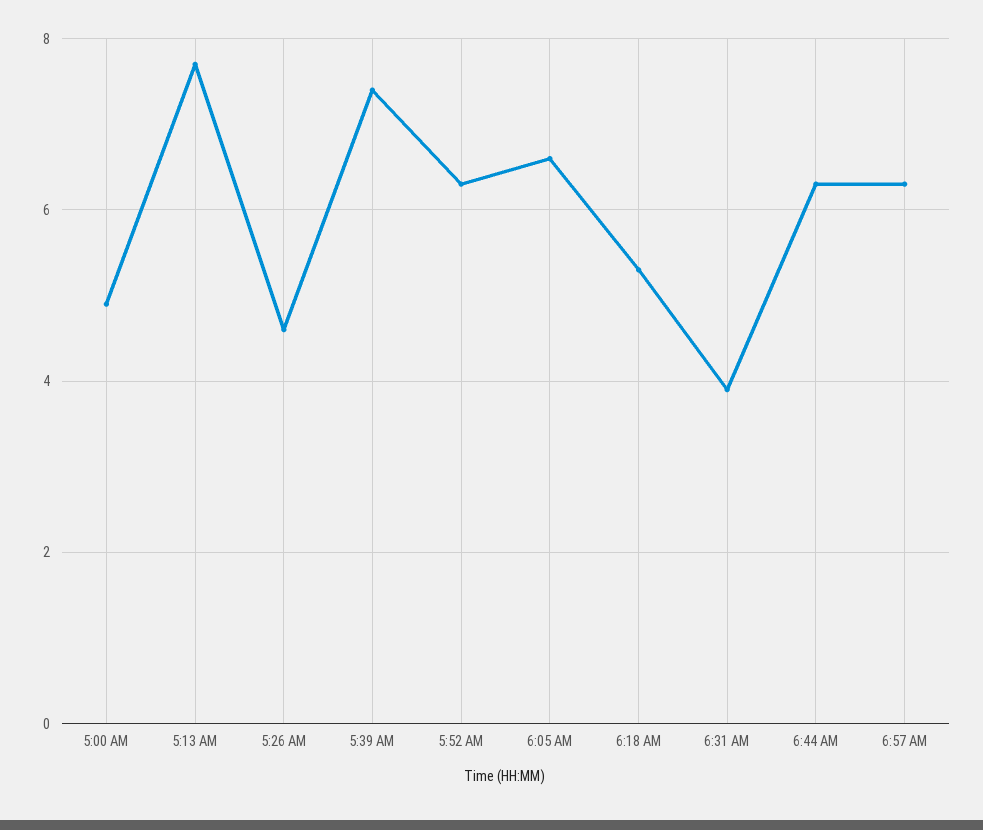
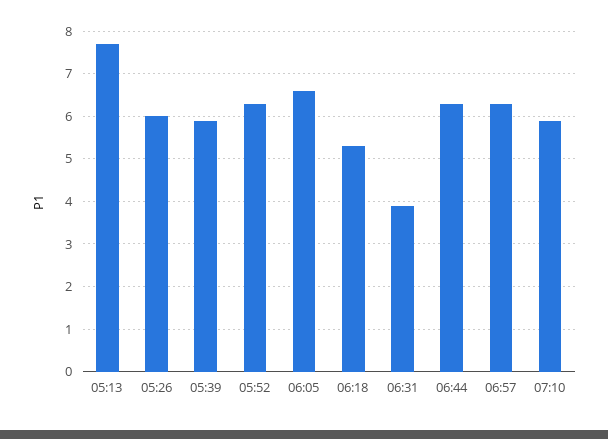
5:00 AM: 5 -> none
5:26 AM: 4.5 -> 6
5:39 AM: 7.5 -> 6
07:10: none -> 6

